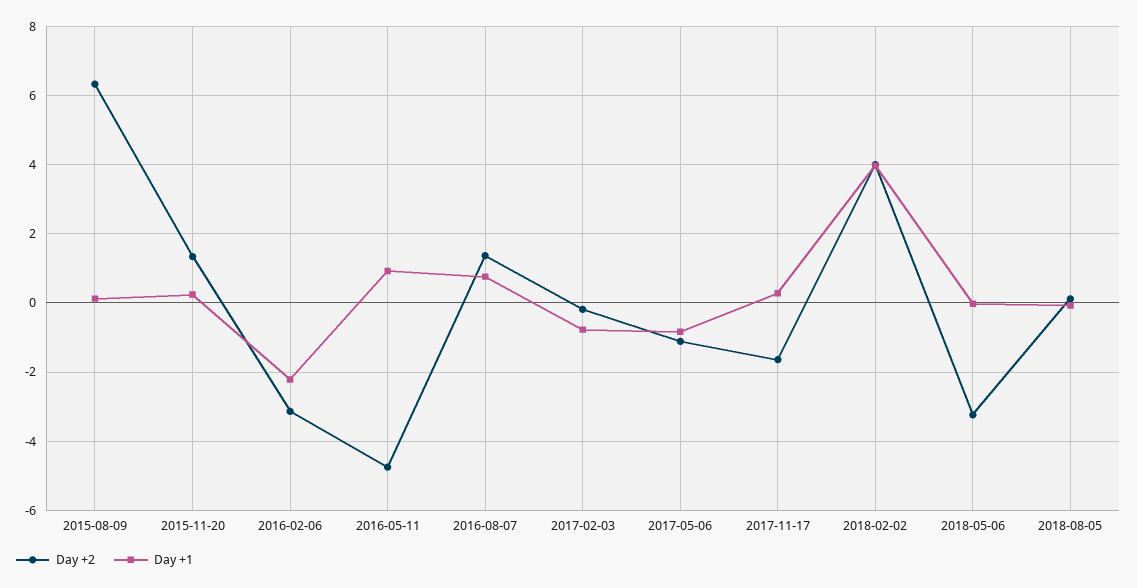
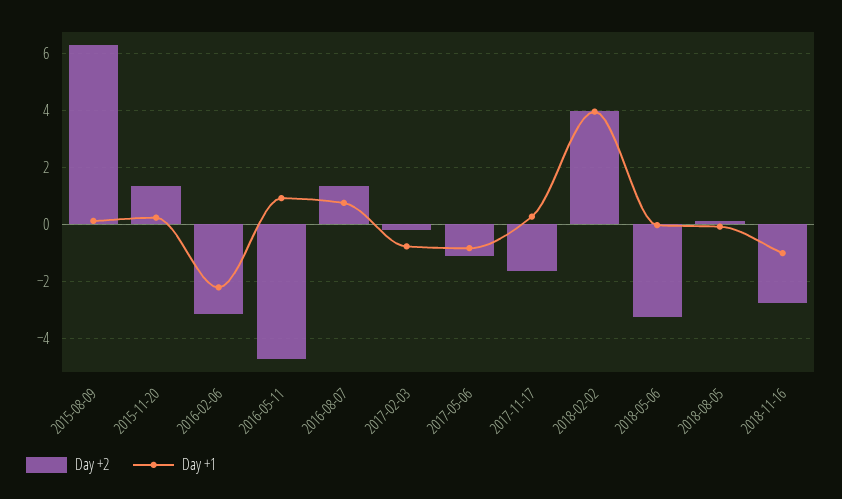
Day +2, 2018-11-16: none -> -2.75
Day +1, 2018-11-16: none -> -1

